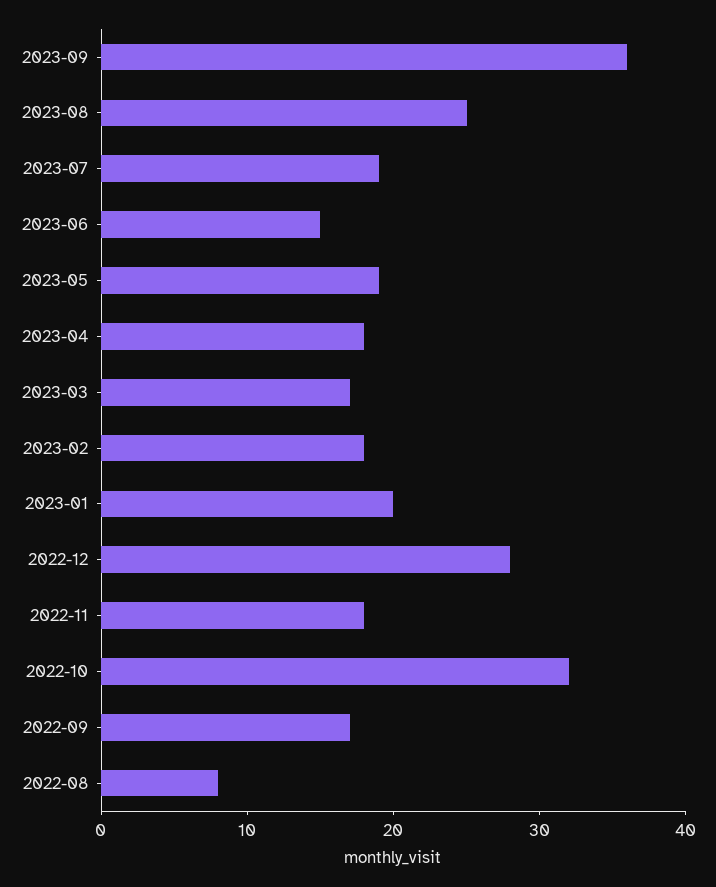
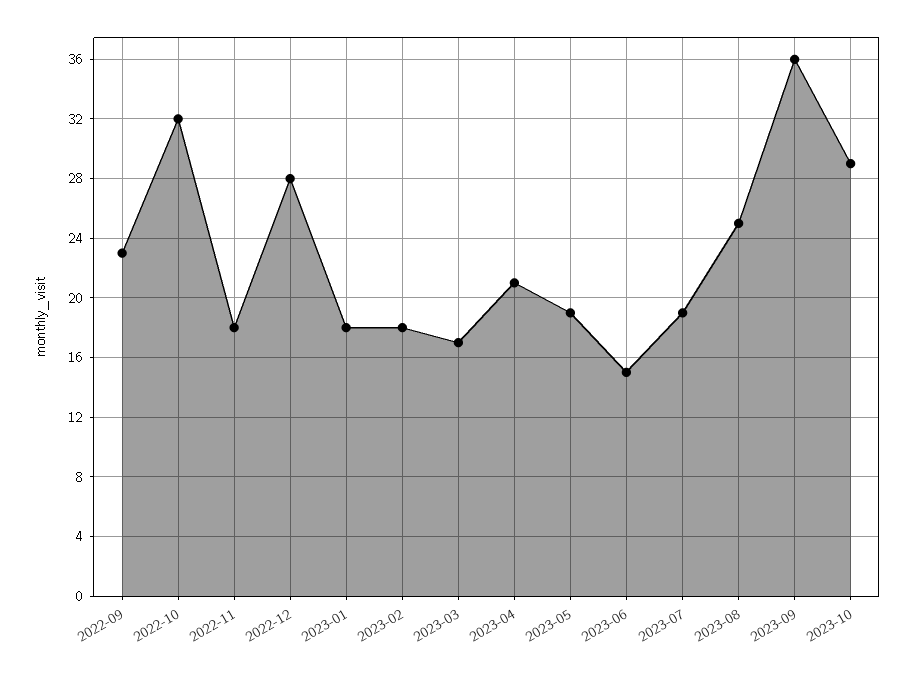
2023-04: 18 -> 21
2023-01: 20 -> 18
2022-09: 17 -> 23
2022-08: 8 -> none
2023-10: none -> 29

